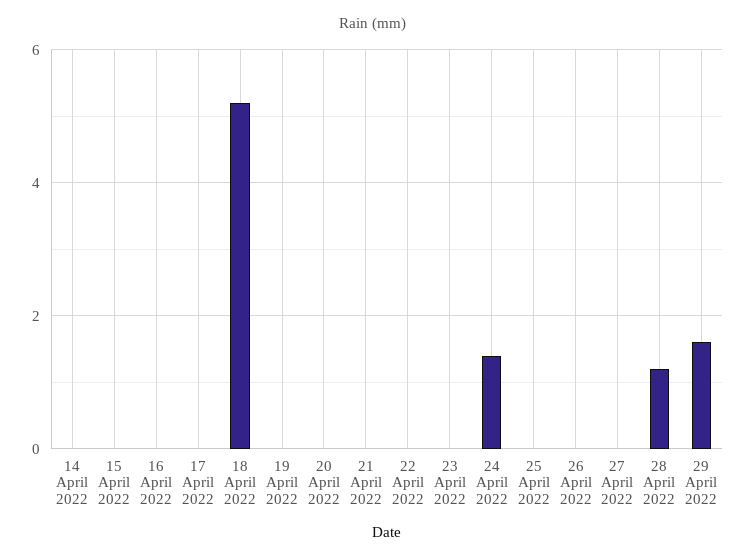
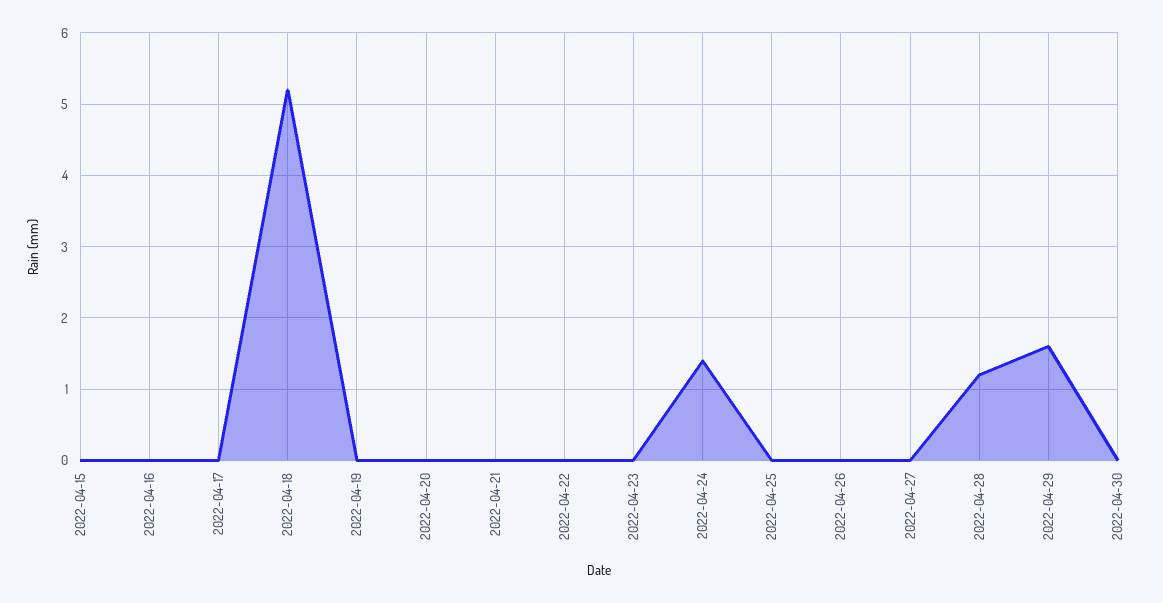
14 April 2022: 0 -> none
2022-04-30: none -> 0

